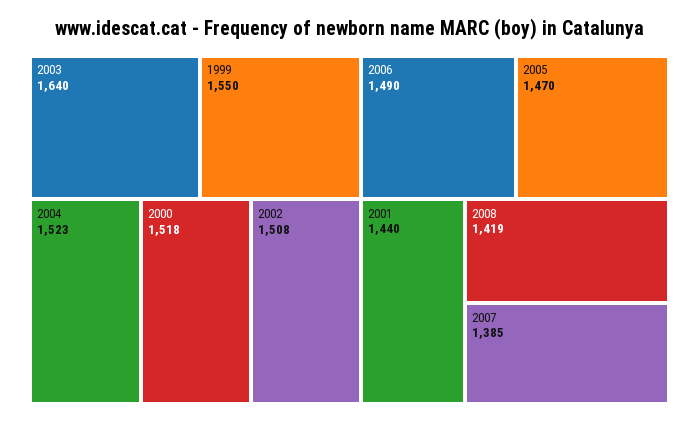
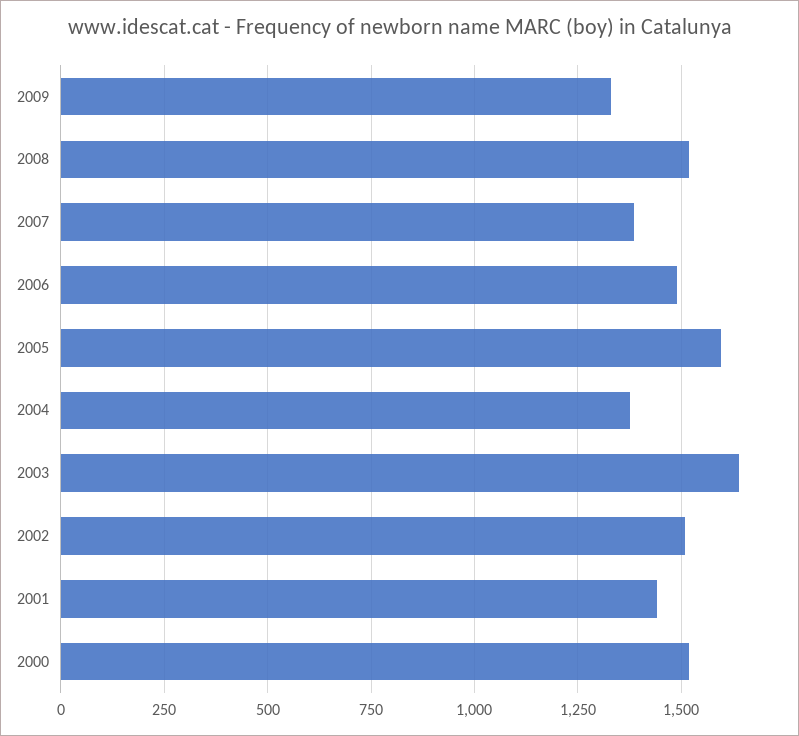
1999: 1550 -> none
2004: 1523 -> 1375
2005: 1470 -> 1600
2008: 1419 -> 1525
2009: none -> 1325

